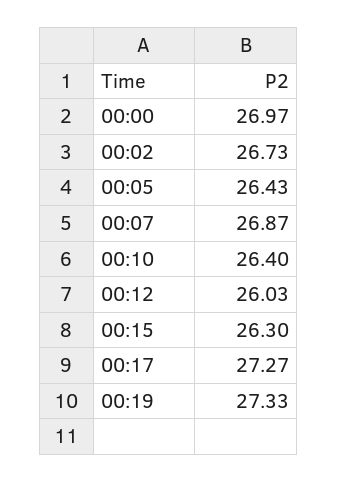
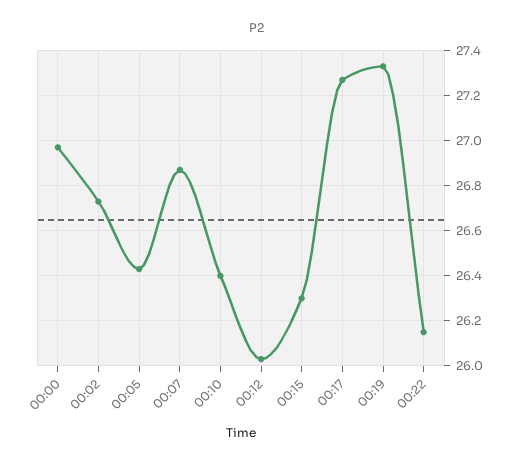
00:22: none -> 26.15

